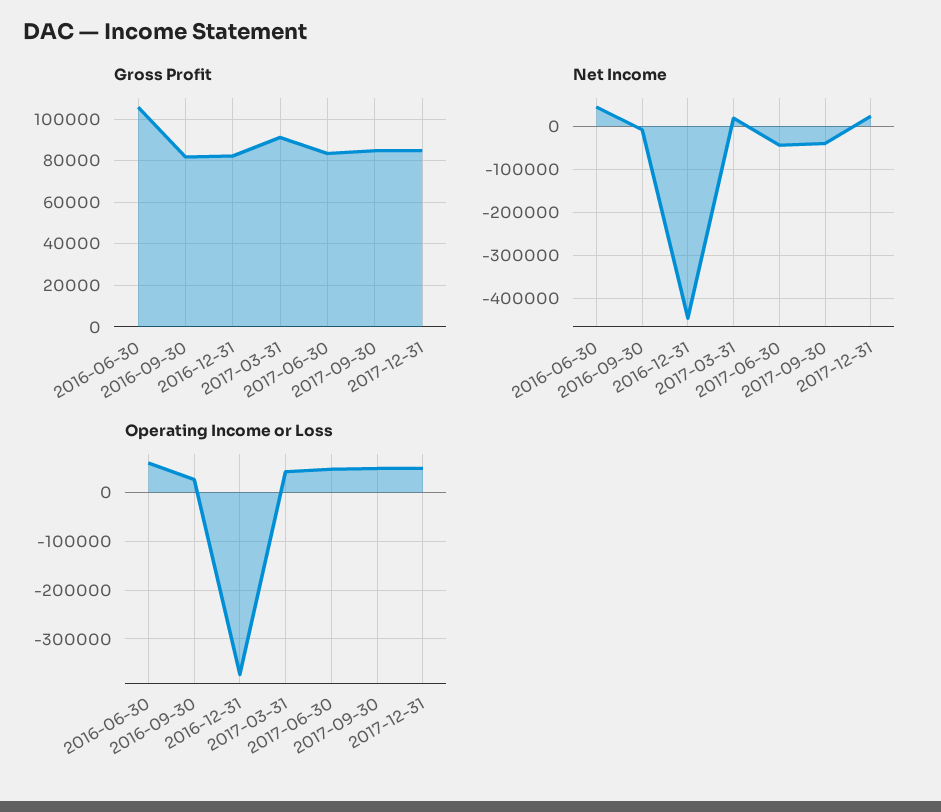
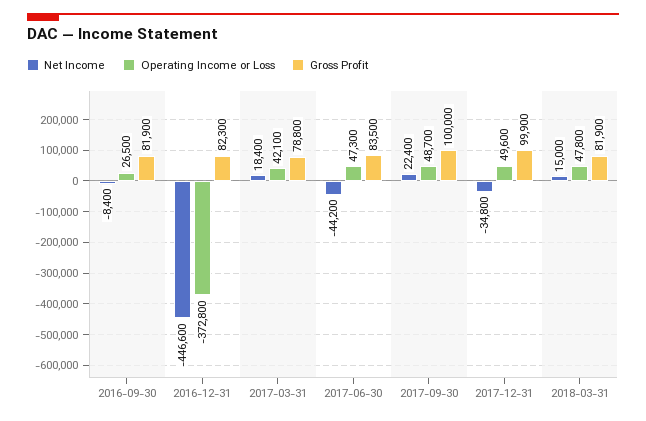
Gross Profit, 2016-06-30: 105000 -> none
Gross Profit, 2017-03-31: 90000 -> 78800
Gross Profit, 2017-09-30: 85000 -> 100000
Gross Profit, 2017-12-31: 85000 -> 99900
Net Income, 2016-06-30: 40000 -> none
Net Income, 2017-09-30: -40000 -> 22400
Net Income, 2017-12-31: 20000 -> -34800
Operating Income or Loss, 2016-06-30: 60000 -> none
Net Income, 2018-03-31: none -> 15000
Operating Income or Loss, 2018-03-31: none -> 47800
Gross Profit, 2018-03-31: none -> 81900

